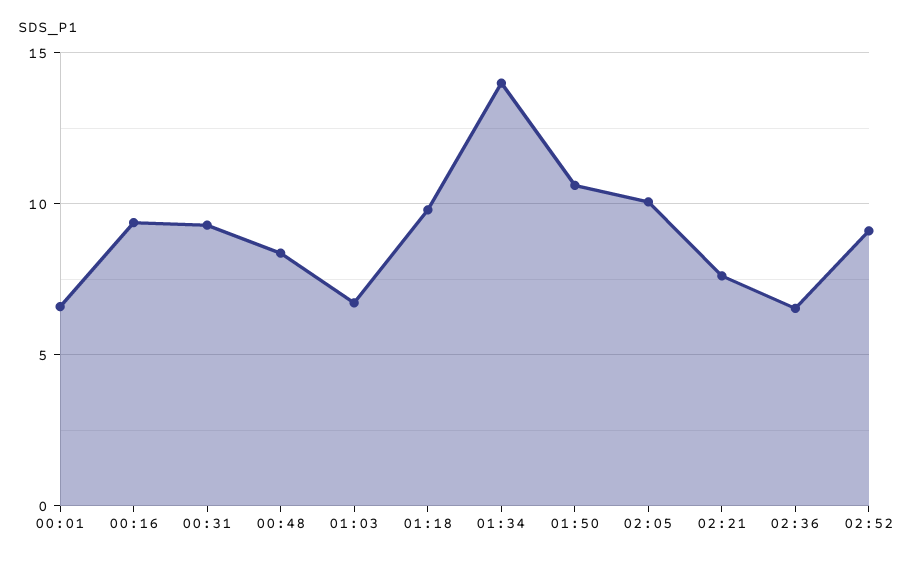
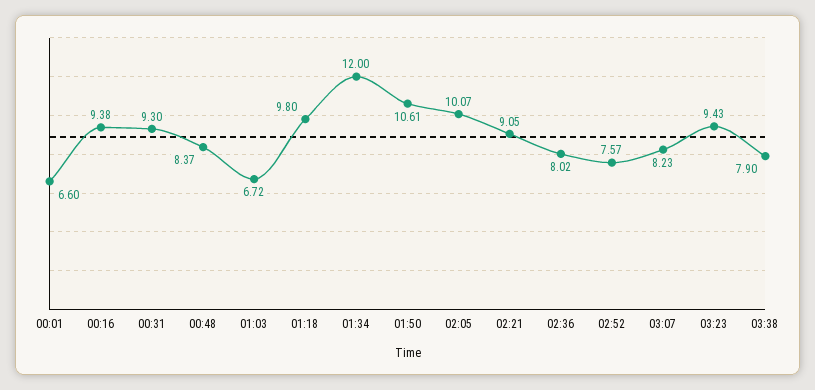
01:34: 14 -> 12
02:21: 7.5 -> 9.05
02:36: 6.5 -> 8.02
02:52: 9 -> 7.57
03:07: none -> 8.23
03:23: none -> 9.43
03:38: none -> 7.9

